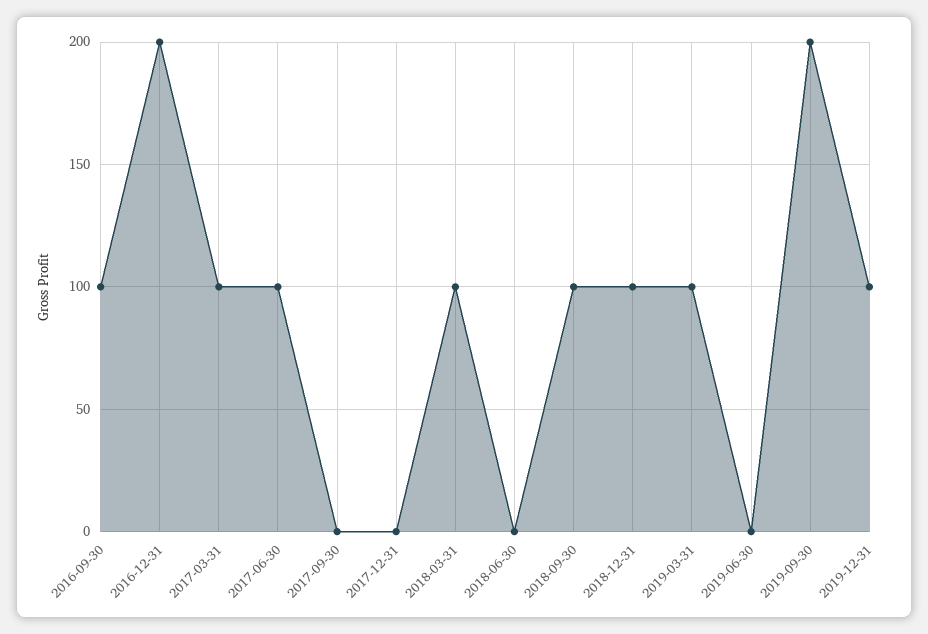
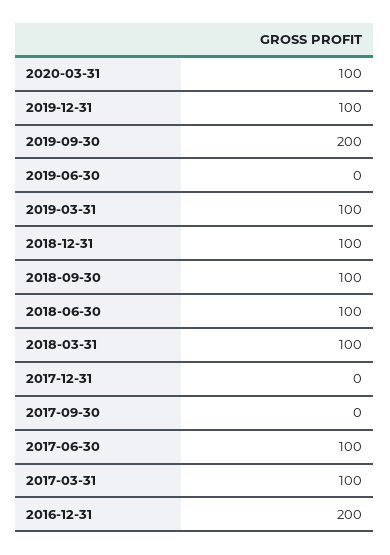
2016-09-30: 100 -> none
2018-06-30: 0 -> 100
2020-03-31: none -> 100

